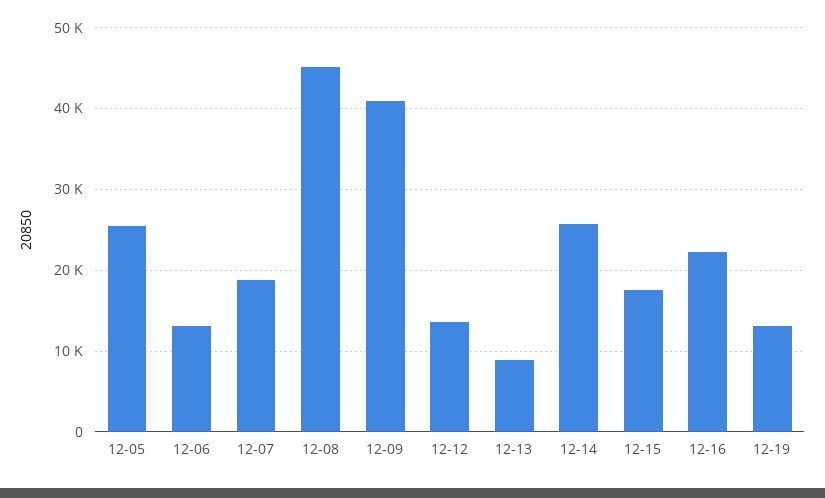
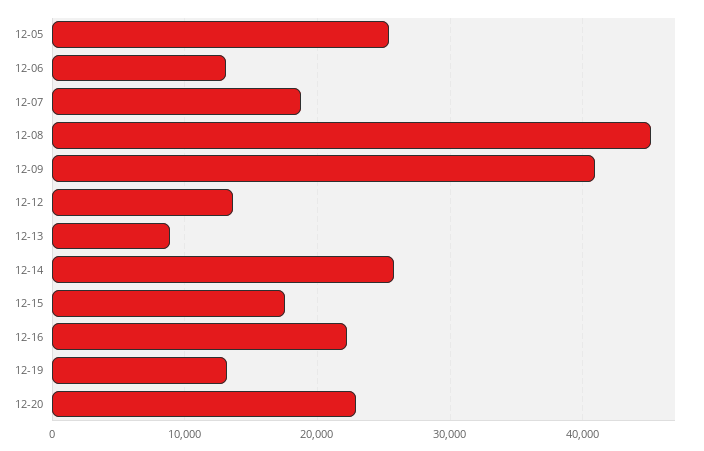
12-20: none -> 23000

